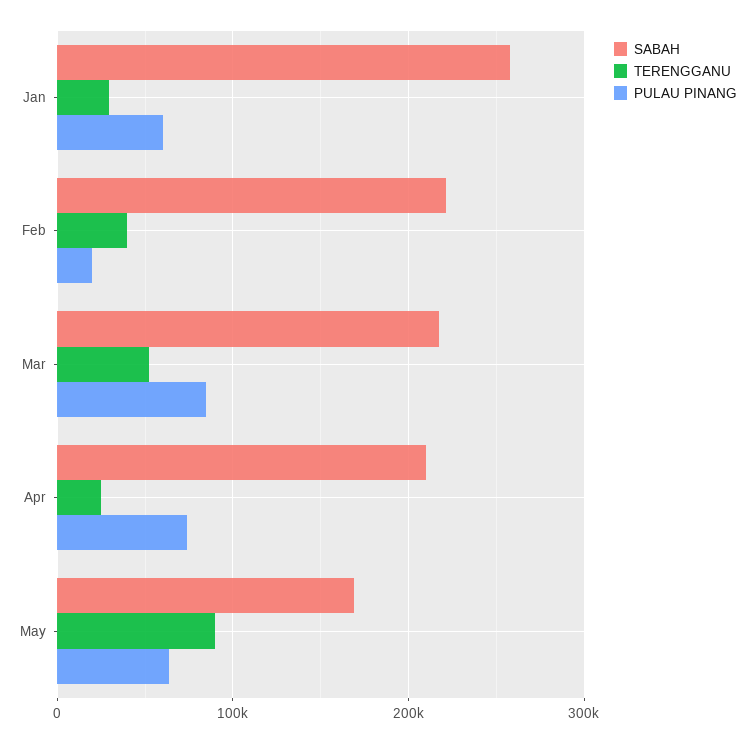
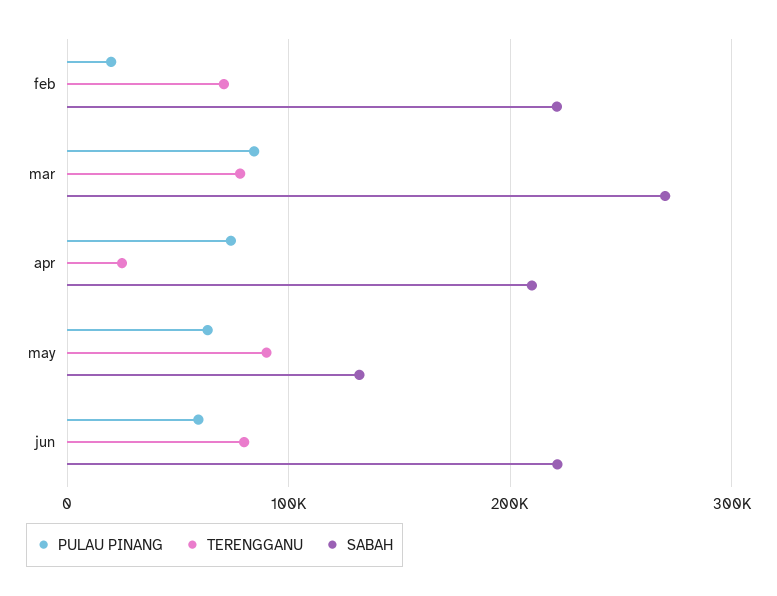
SABAH, Jan: 260000 -> none
TERENGGANU, Jan: 30000 -> none
PULAU PINANG, Jan: 60000 -> none
TERENGGANU, Feb: 40000 -> 70000
SABAH, Mar: 220000 -> 270000
TERENGGANU, Mar: 50000 -> 80000
SABAH, May: 170000 -> 130000
PULAU PINANG, jun: none -> 60000
TERENGGANU, jun: none -> 80000
SABAH, jun: none -> 220000

